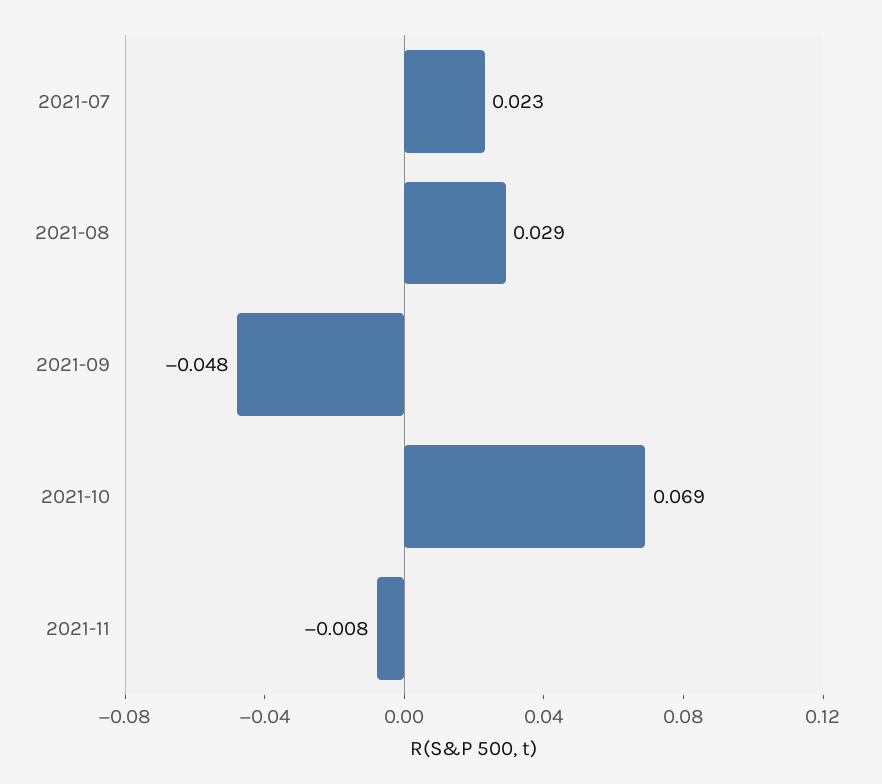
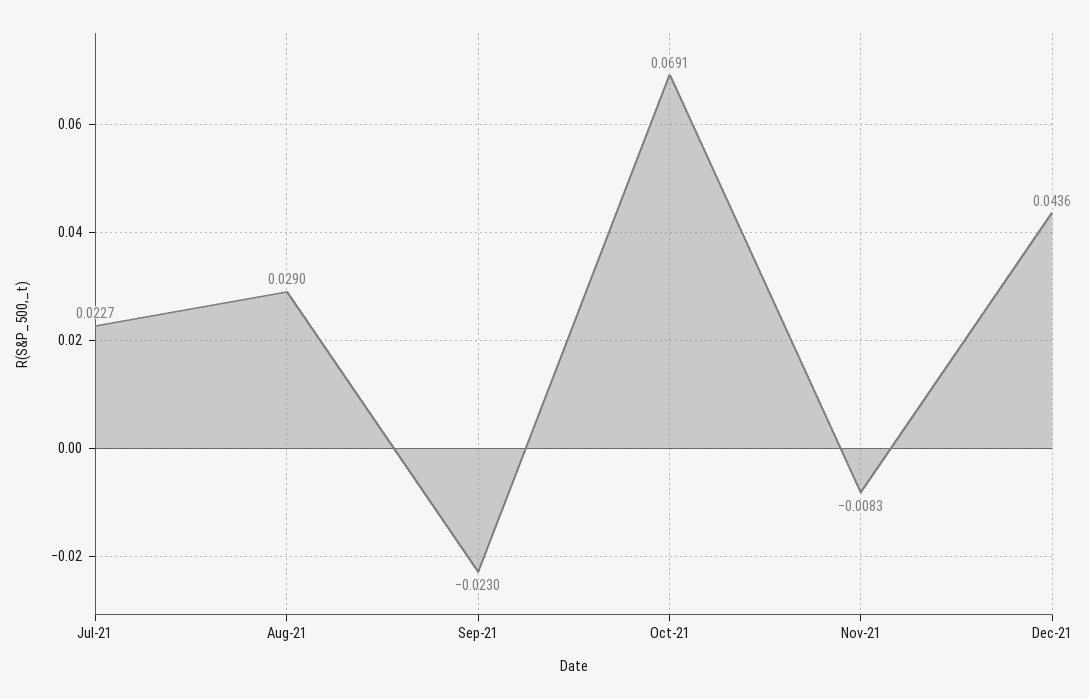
2021-09: -0.048 -> -0.023
Dec-21: none -> 0.0436

